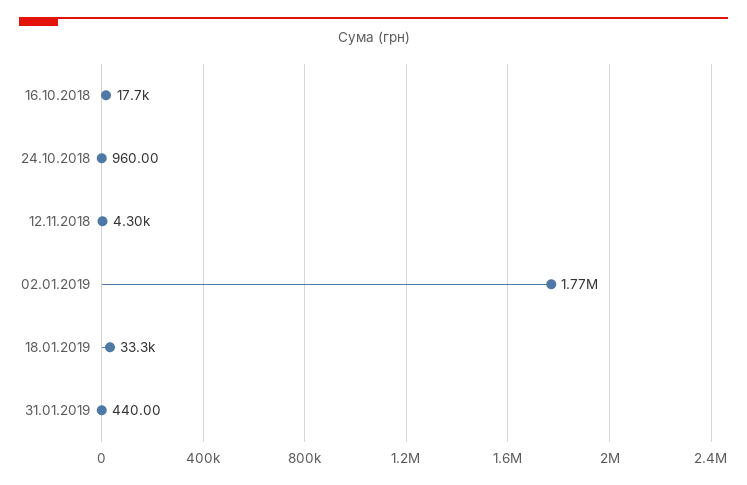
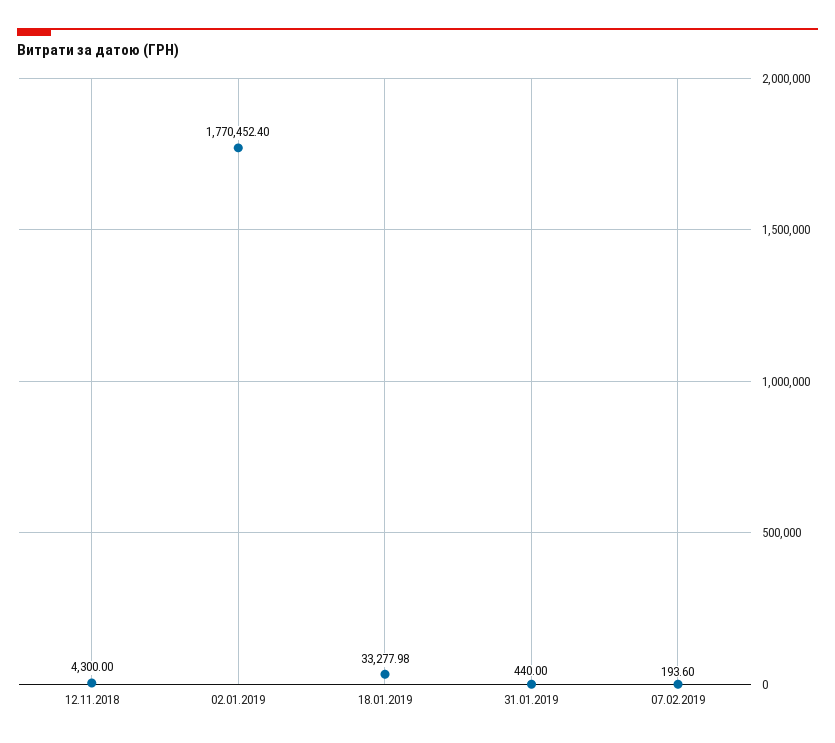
16.10.2018: 17700 -> none
24.10.2018: 960 -> none
07.02.2019: none -> 193.6

